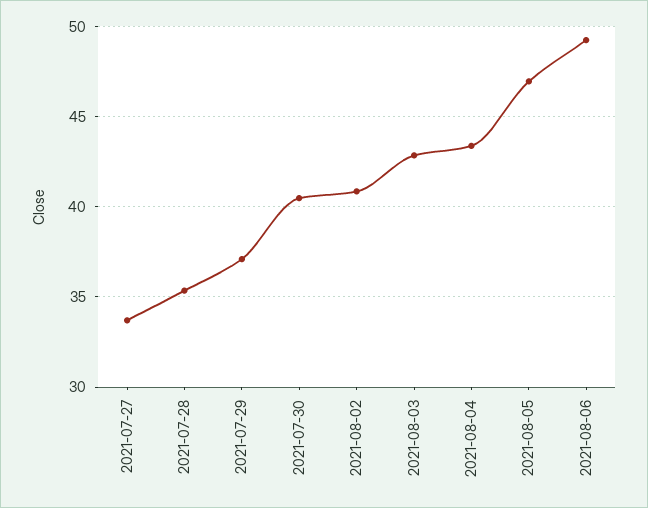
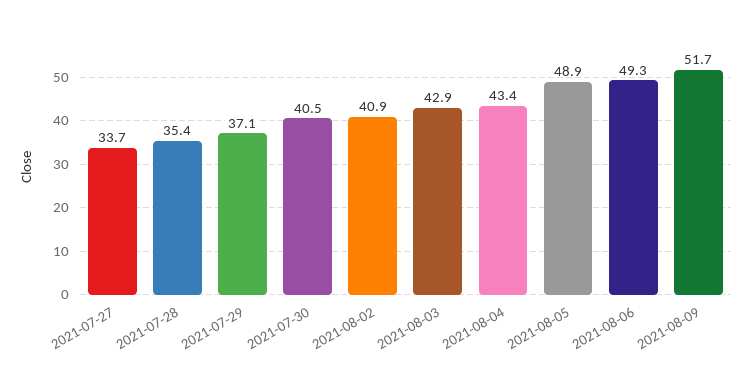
2021-08-05: 47 -> 48.9
2021-08-09: none -> 51.7

